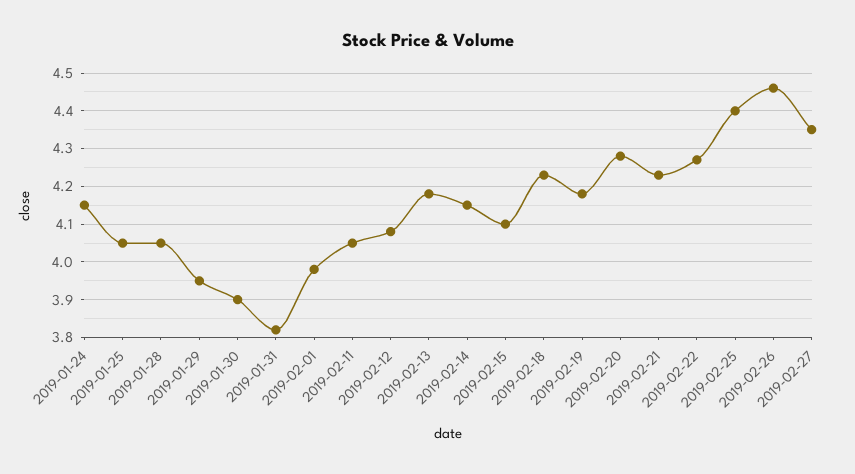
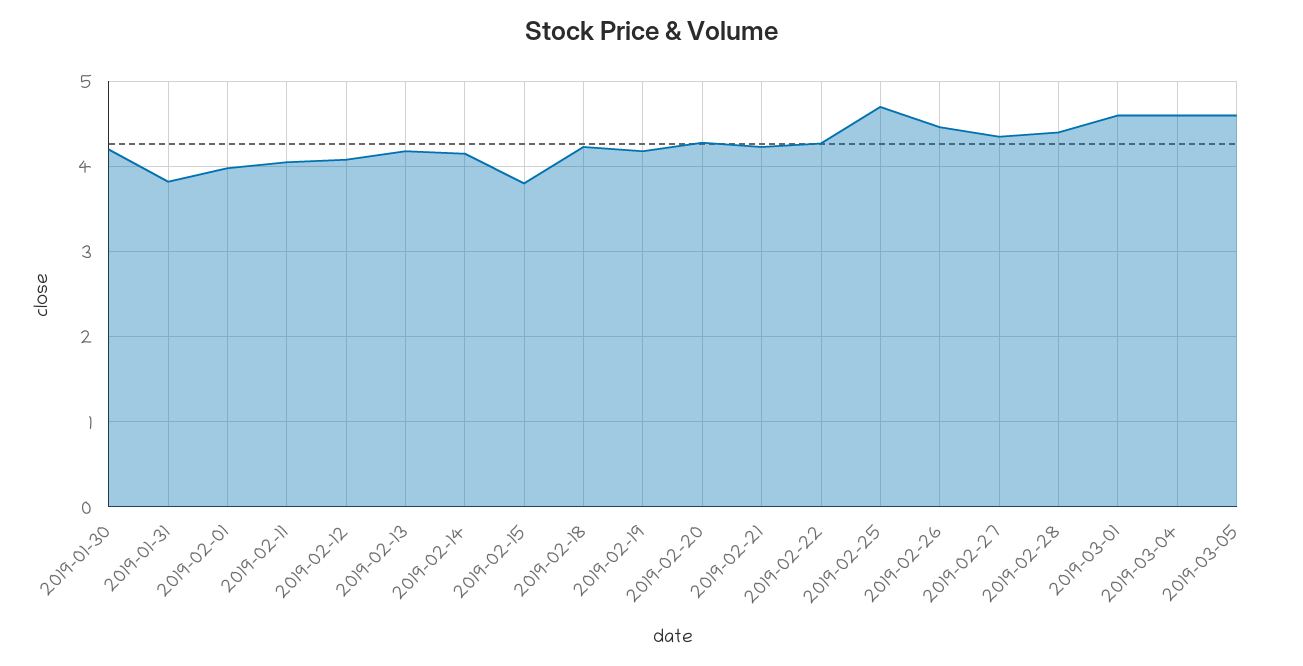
2019-01-24: 4.15 -> none
2019-01-25: 4.05 -> none
2019-01-28: 4.05 -> none
2019-01-29: 3.95 -> none
2019-01-30: 3.9 -> 4.2
2019-02-15: 4.1 -> 3.8
2019-02-25: 4.4 -> 4.7
2019-02-28: none -> 4.4
2019-03-01: none -> 4.6
2019-03-04: none -> 4.6
2019-03-05: none -> 4.6

